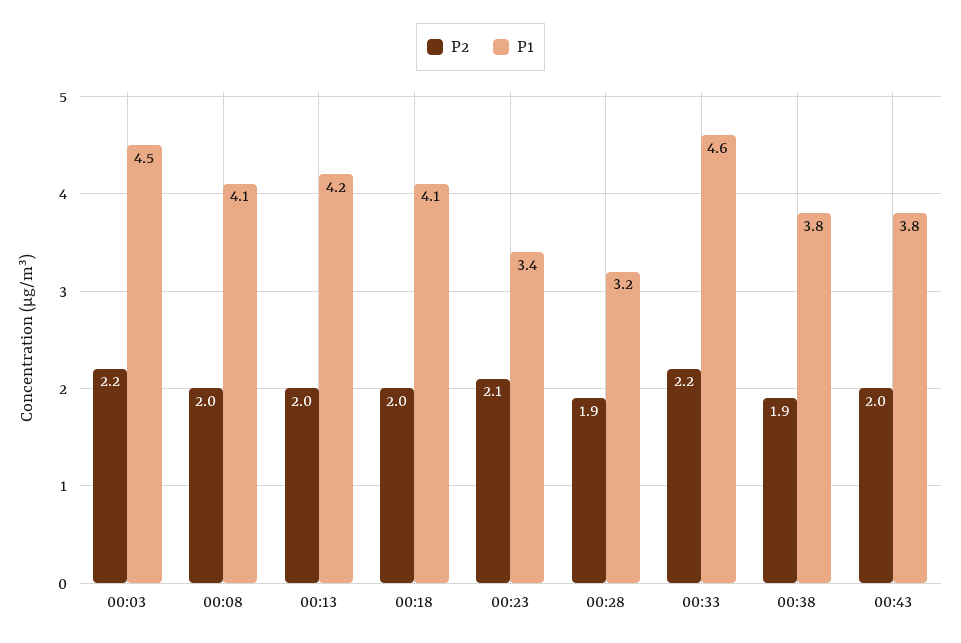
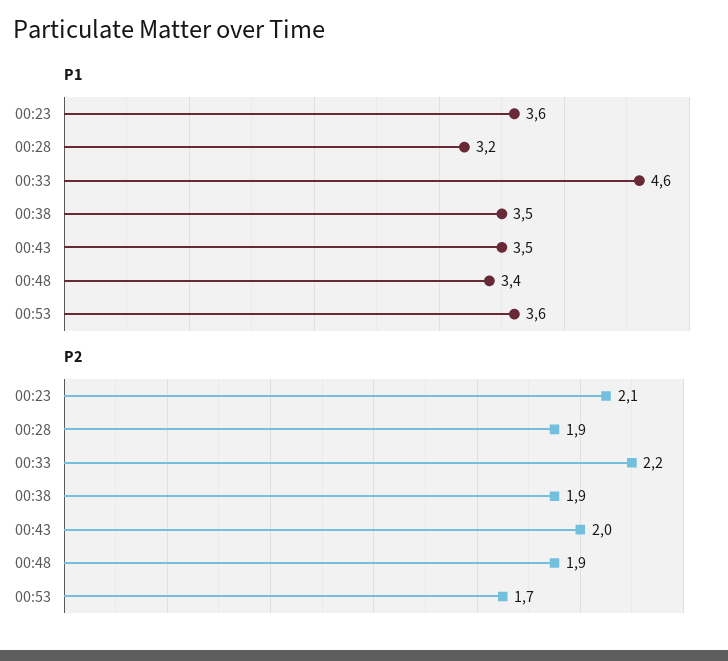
P2, 00:03: 2.2 -> none
P1, 00:03: 4.5 -> none
P2, 00:08: 2 -> none
P1, 00:08: 4.1 -> none
P2, 00:13: 2 -> none
P1, 00:13: 4.2 -> none
P2, 00:18: 2 -> none
P1, 00:18: 4.1 -> none
P1, 00:23: 3.4 -> 3.6
P1, 00:38: 3.8 -> 3.5
P1, 00:43: 3.8 -> 3.5
P1, 00:48: none -> 3.4
P1, 00:53: none -> 3.6
P2, 00:48: none -> 1.9
P2, 00:53: none -> 1.7

